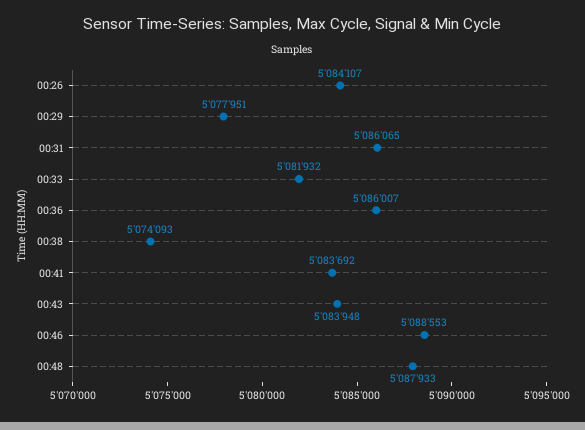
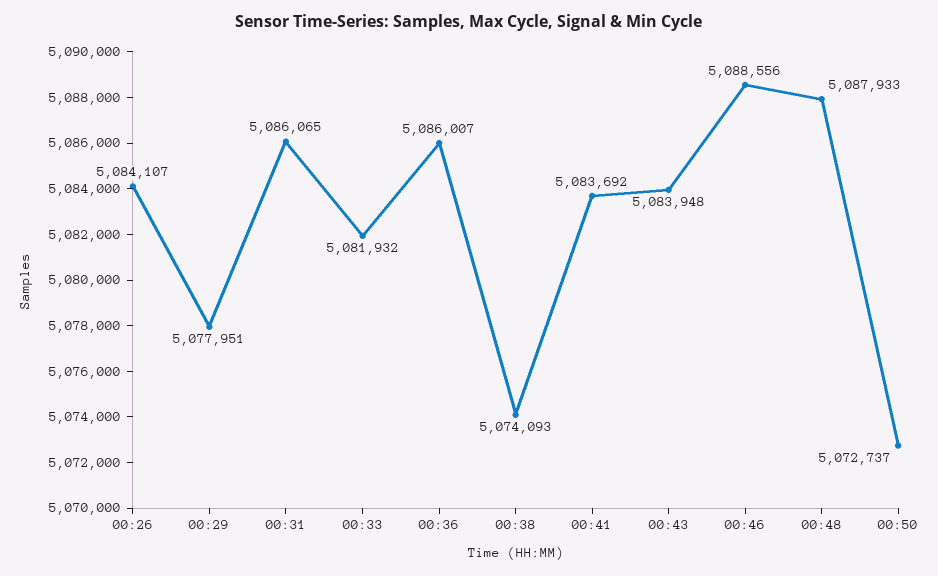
00:46: 5088553 -> 5088556
00:50: none -> 5072737

